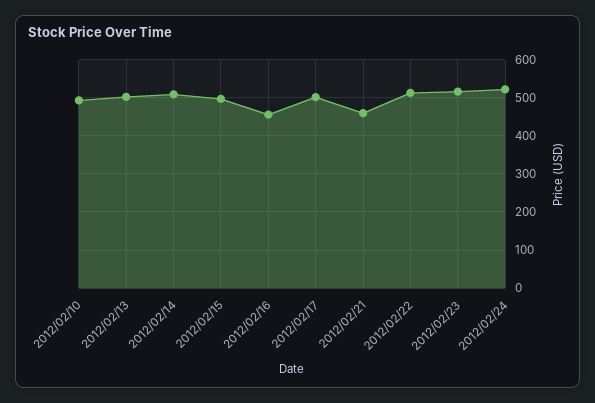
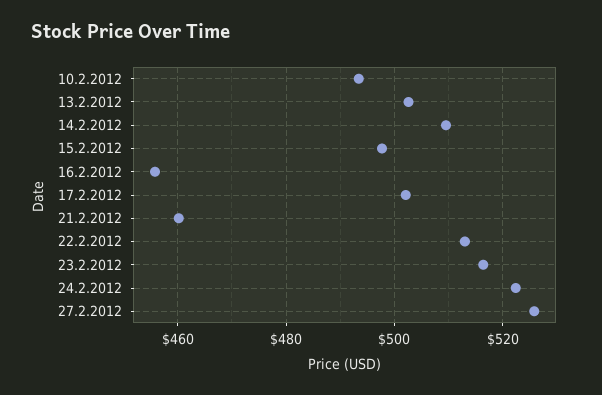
27.2.2012: none -> 526

